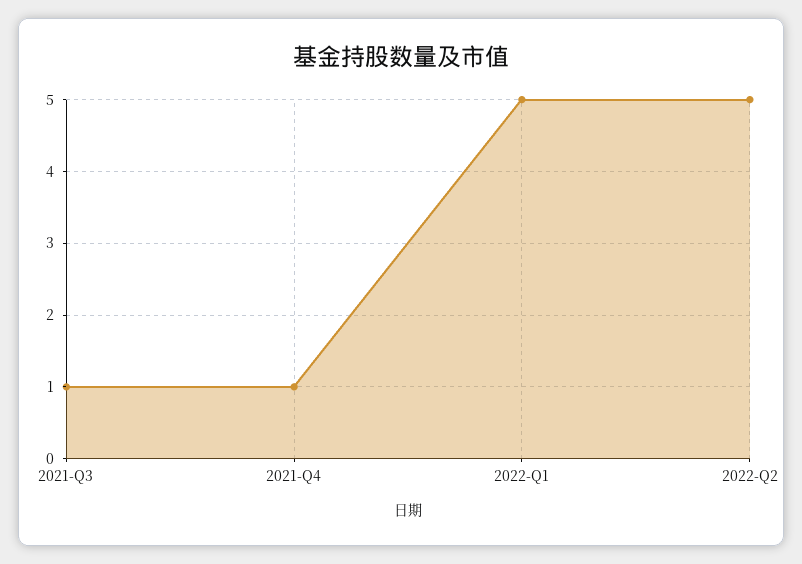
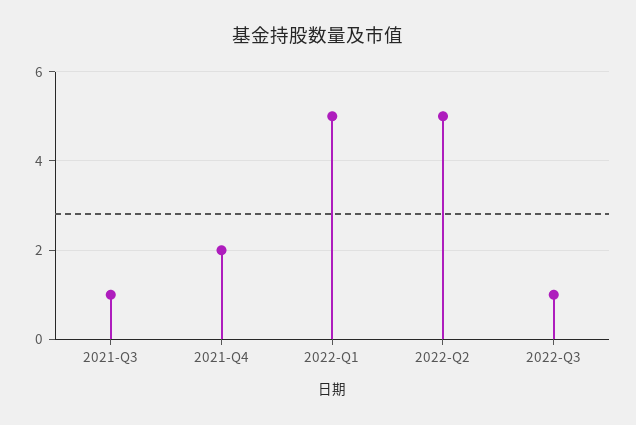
2021-Q4: 1 -> 2
2022-Q3: none -> 1

